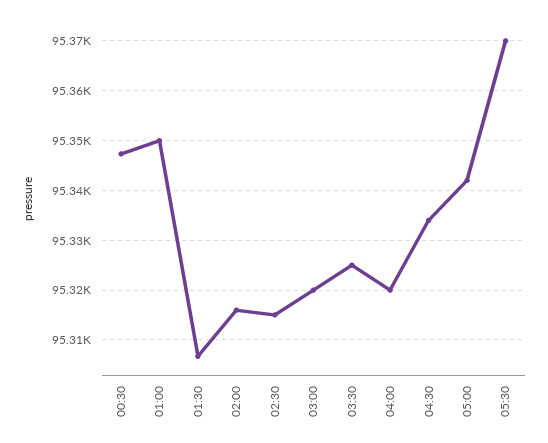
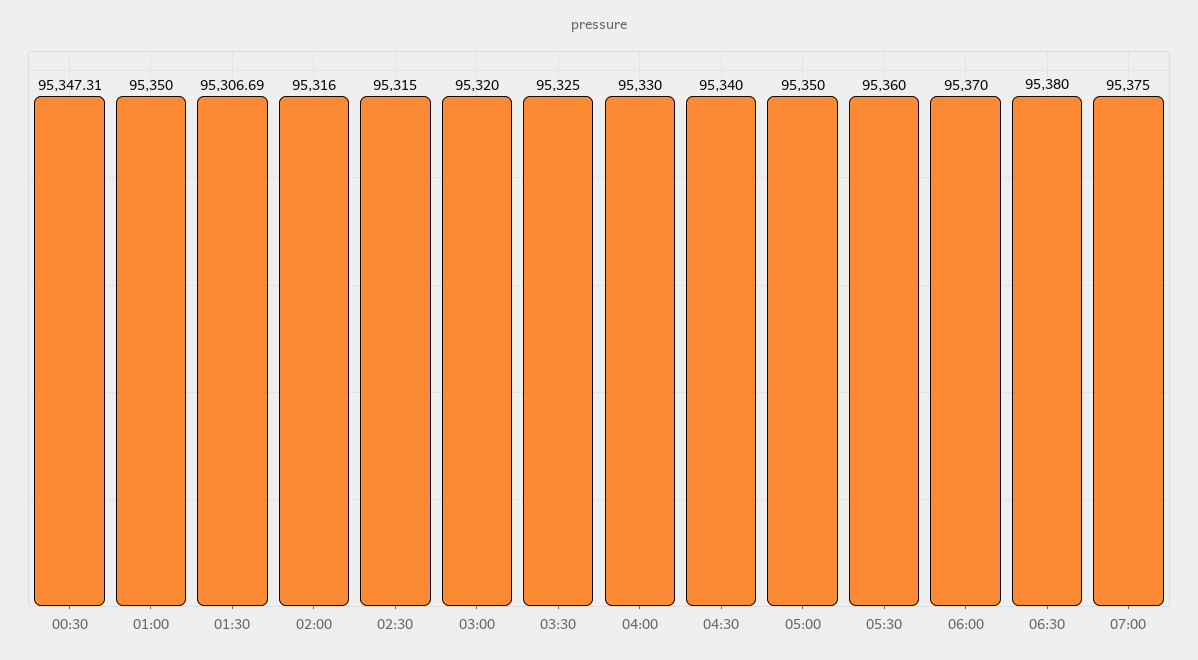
04:00: 95320 -> 95330
04:30: 95334 -> 95340
05:00: 95342 -> 95350
05:30: 95370 -> 95360
06:00: none -> 95370
06:30: none -> 95380
07:00: none -> 95375

